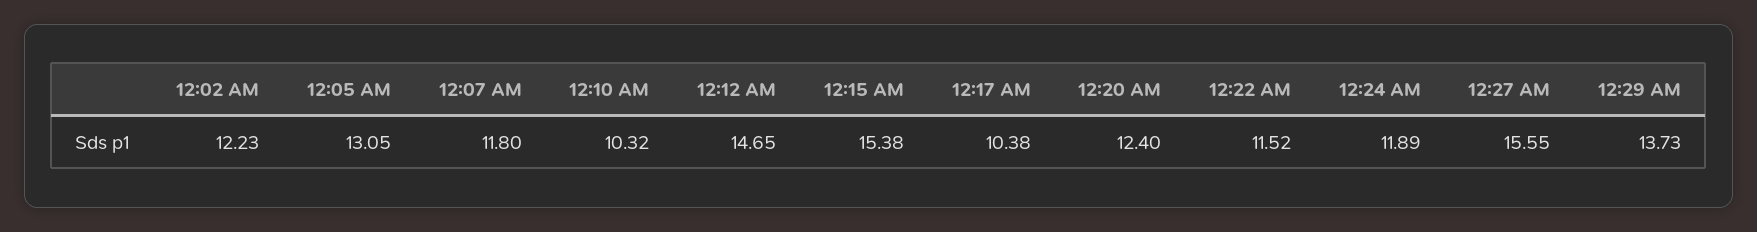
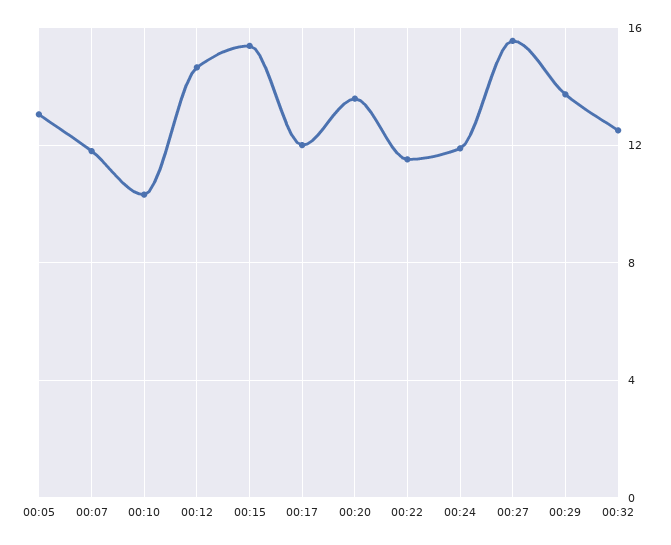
12:02 AM: 12.23 -> none
12:17 AM: 10.38 -> 12
12:20 AM: 12.4 -> 13.5
00:32: none -> 12.5

